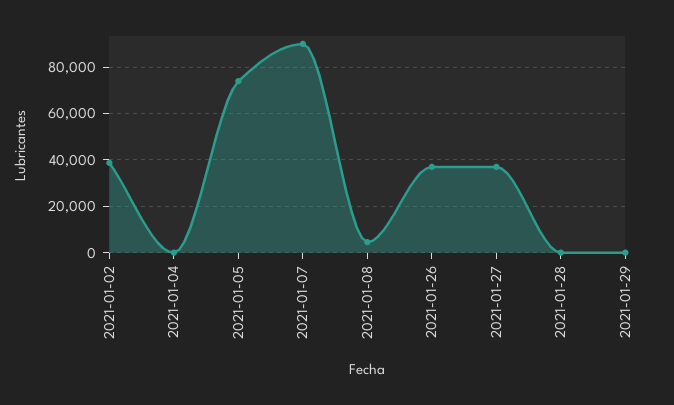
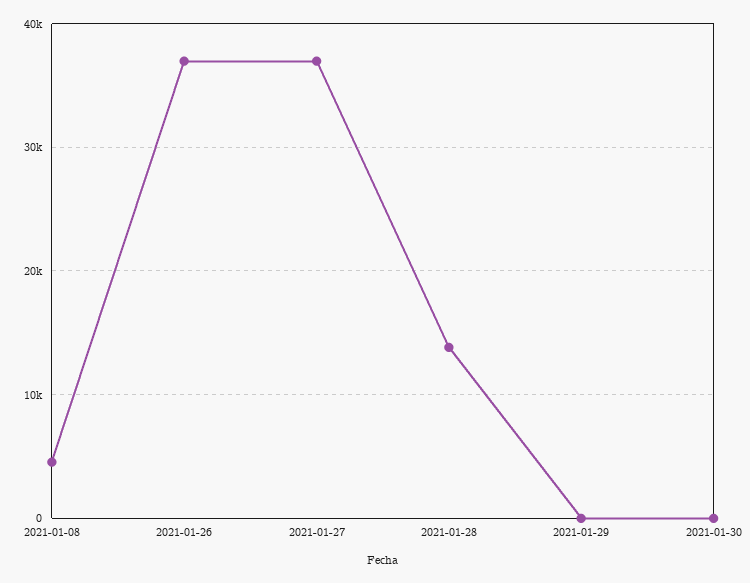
2021-01-02: 40000 -> none
2021-01-04: 0 -> none
2021-01-05: 75000 -> none
2021-01-07: 90000 -> none
2021-01-28: 0 -> 14000
2021-01-30: none -> 0

